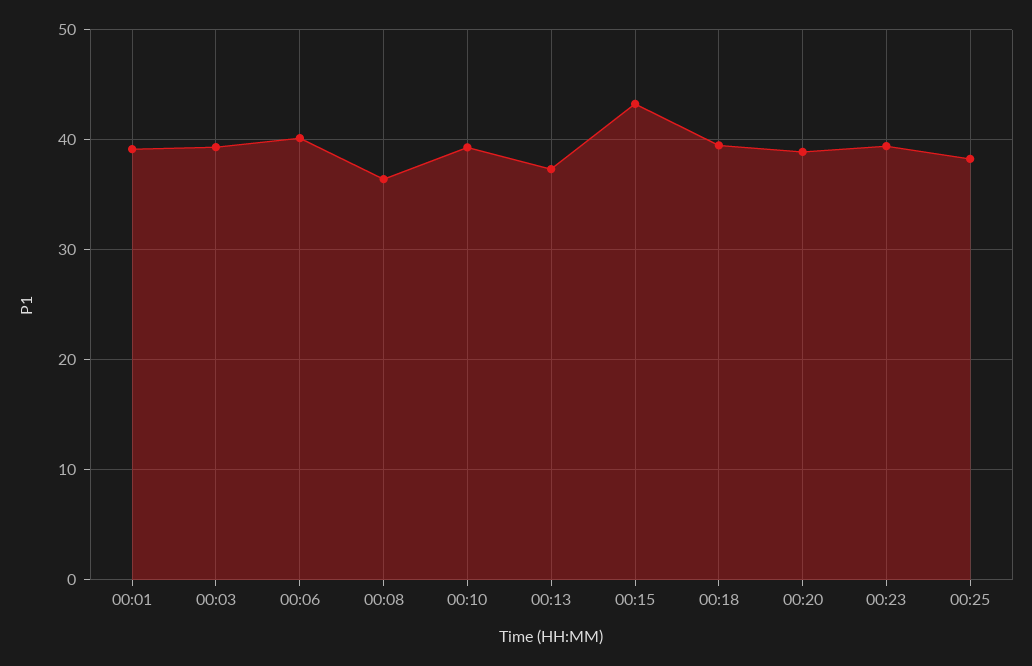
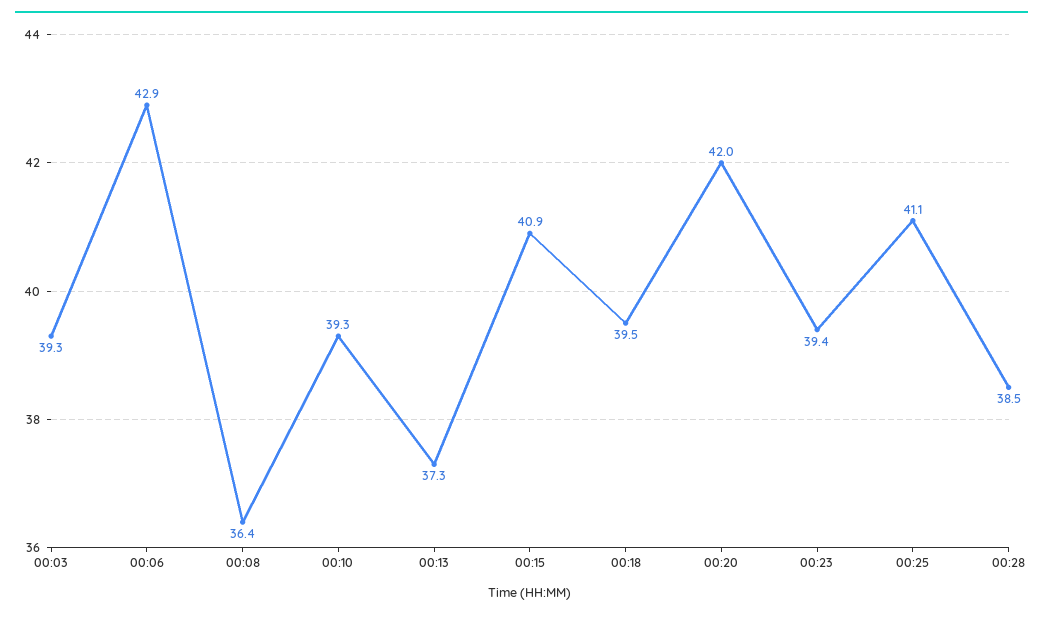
00:01: 39 -> none
00:06: 40 -> 42.9
00:15: 43 -> 40.9
00:20: 39 -> 42
00:25: 38 -> 41.1
00:28: none -> 38.5

